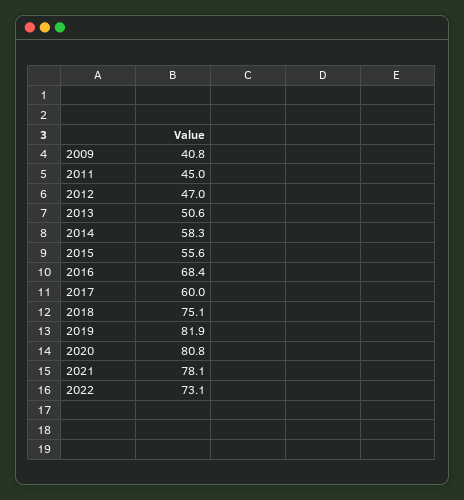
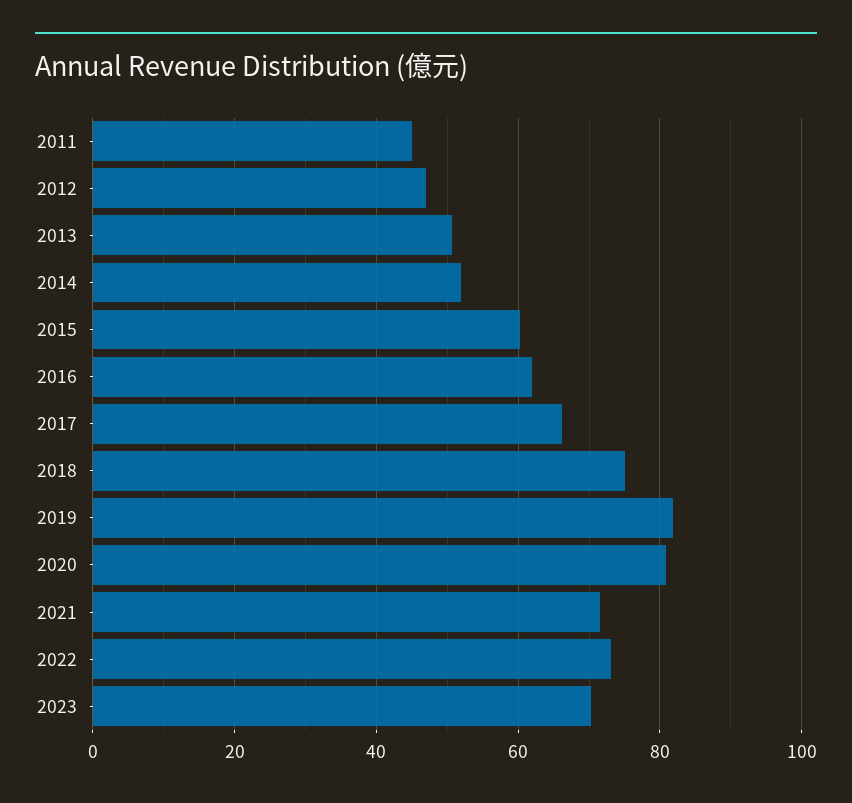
2009: 40.8 -> none
2014: 58.3 -> 52
2015: 55.6 -> 60
2016: 68.4 -> 62
2017: 60 -> 66
2021: 78.1 -> 72
2023: none -> 70

